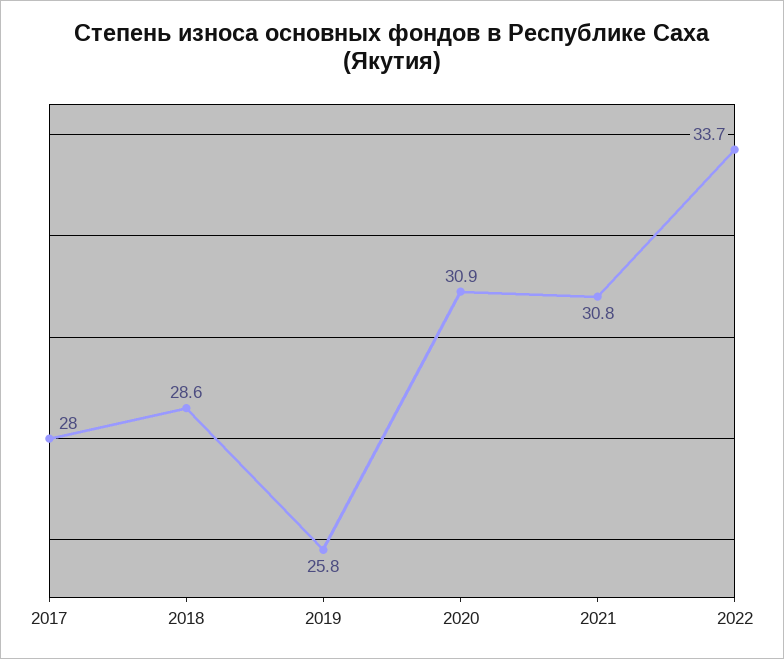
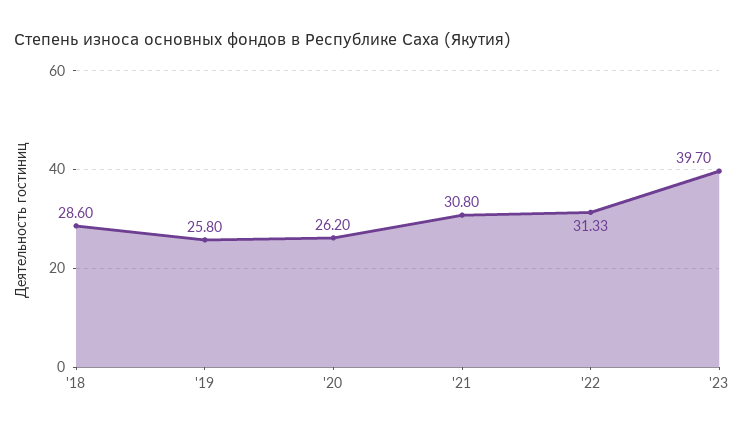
2017: 28 -> none
2020: 30.9 -> 26.2
2022: 33.7 -> 31.33
'23: none -> 39.7

